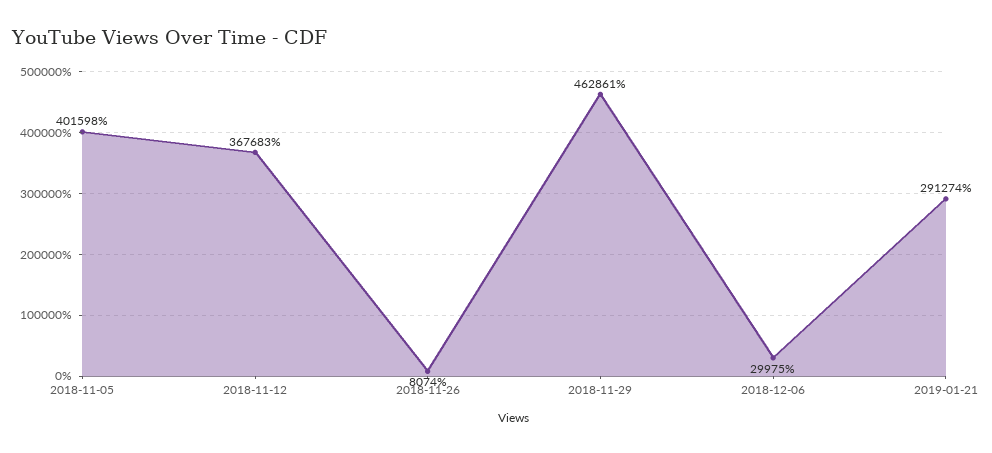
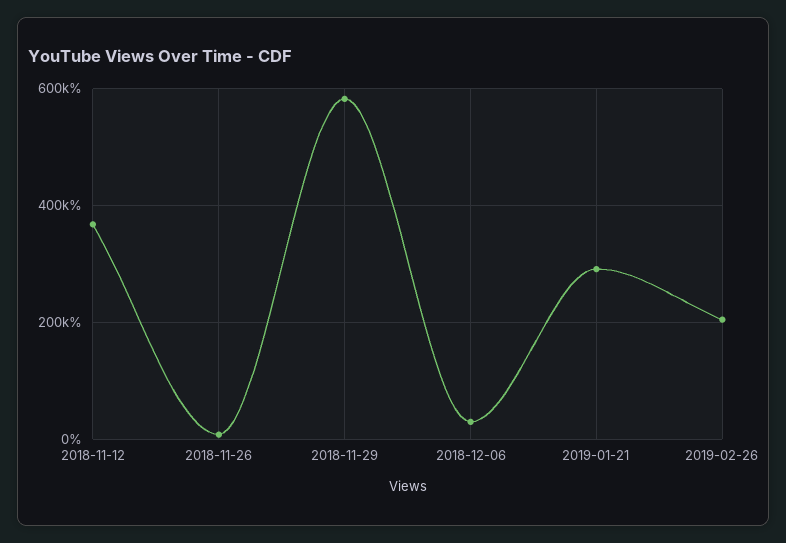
2018-11-05: 401598 -> none
2018-11-29: 462861 -> 580000
2019-02-26: none -> 200000

